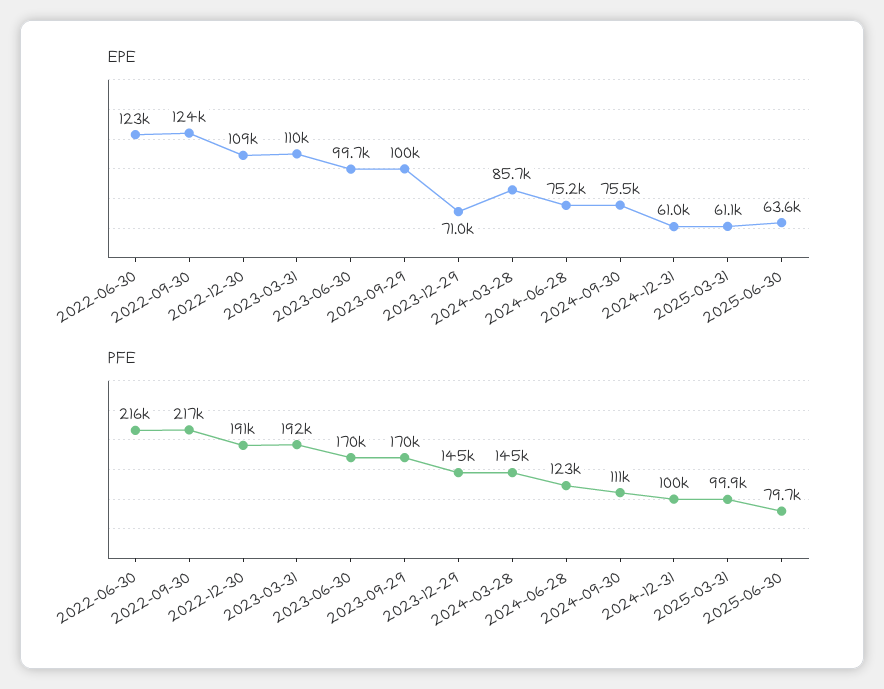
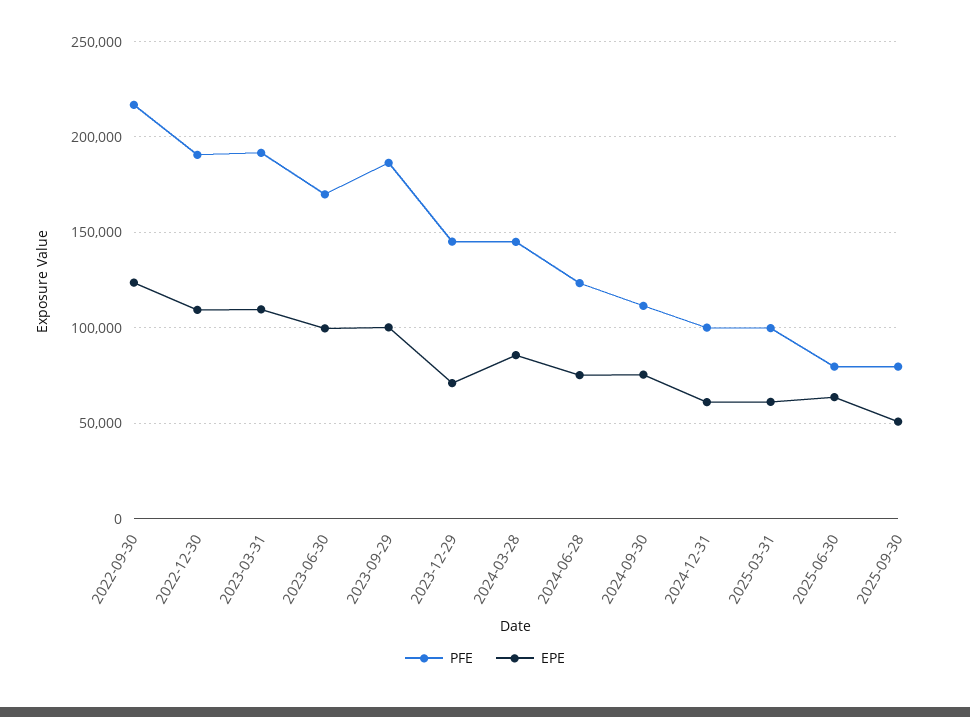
EPE, 2022-06-30: 123000 -> none
PFE, 2022-06-30: 216000 -> none
PFE, 2023-09-29: 170000 -> 185000
PFE, 2025-09-30: none -> 80000
EPE, 2025-09-30: none -> 50000

